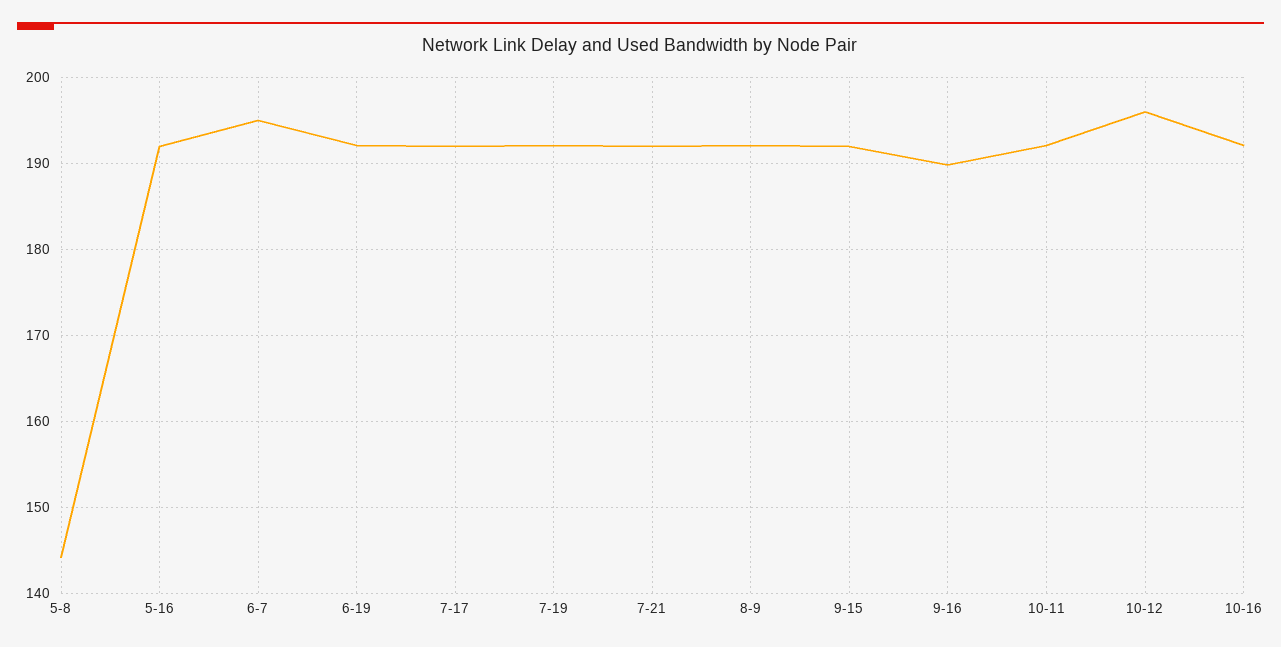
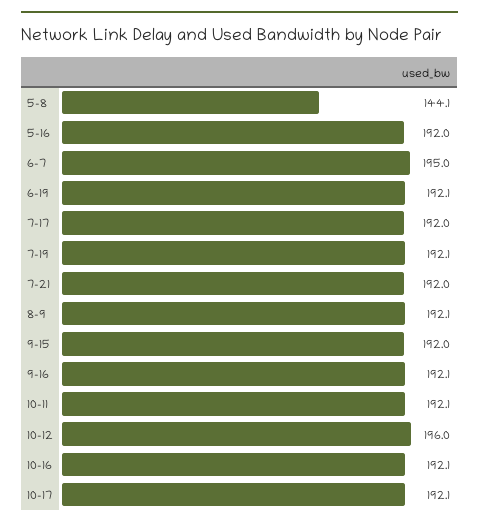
9-16: 190 -> 192.1
10-17: none -> 192.1

